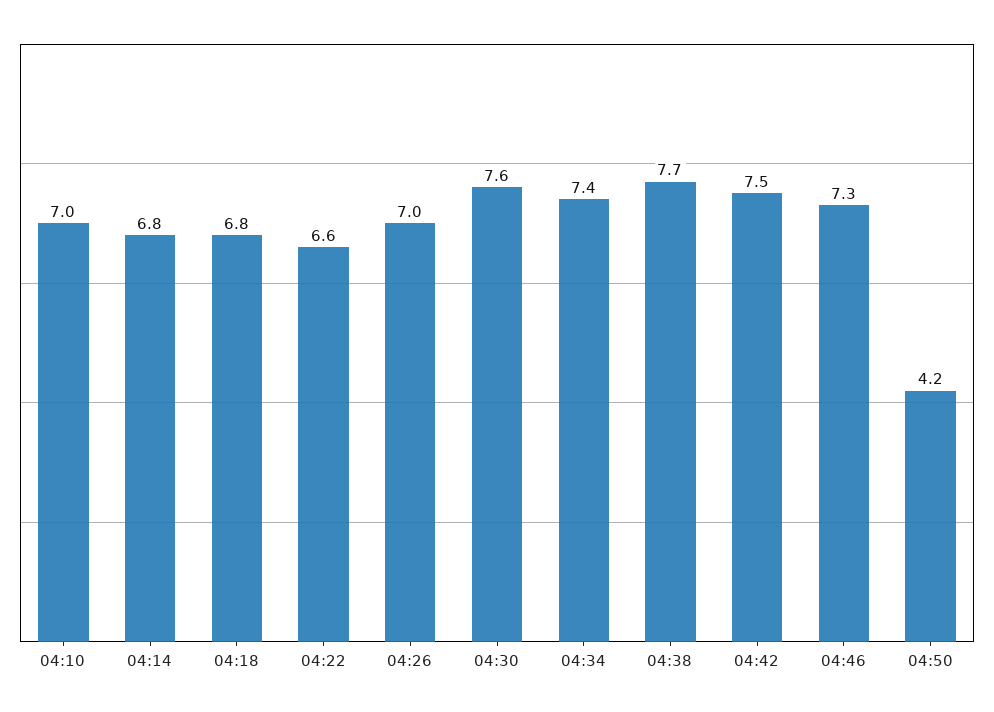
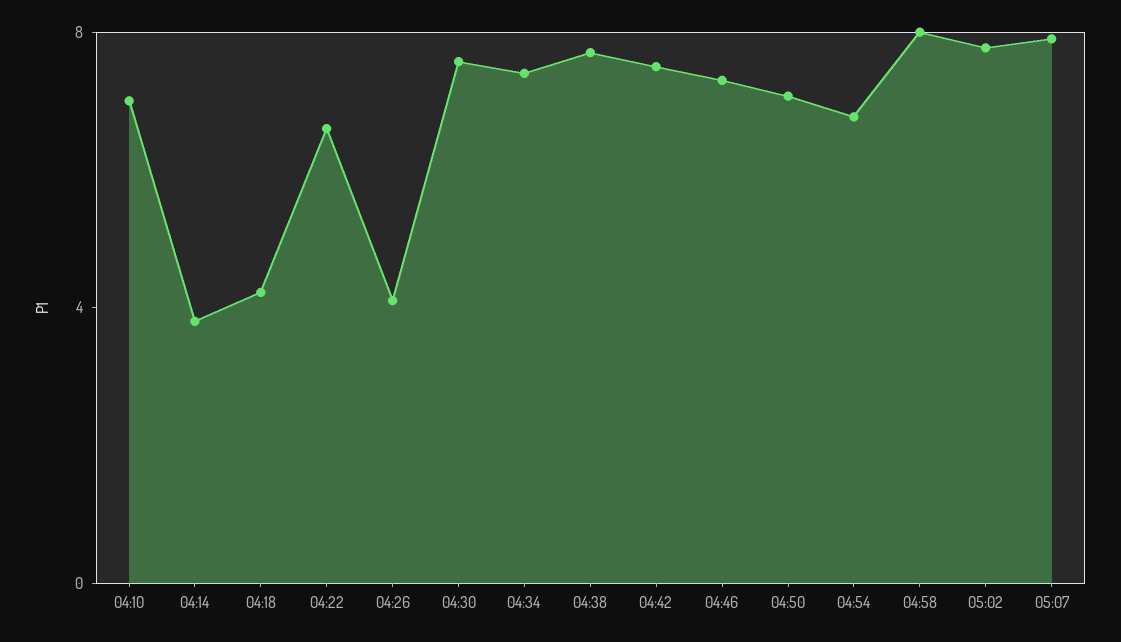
04:14: 6.8 -> 4
04:18: 6.8 -> 4
04:26: 7 -> 4
04:50: 4.2 -> 7
04:54: none -> 7
04:58: none -> 8
05:02: none -> 8
05:07: none -> 8

